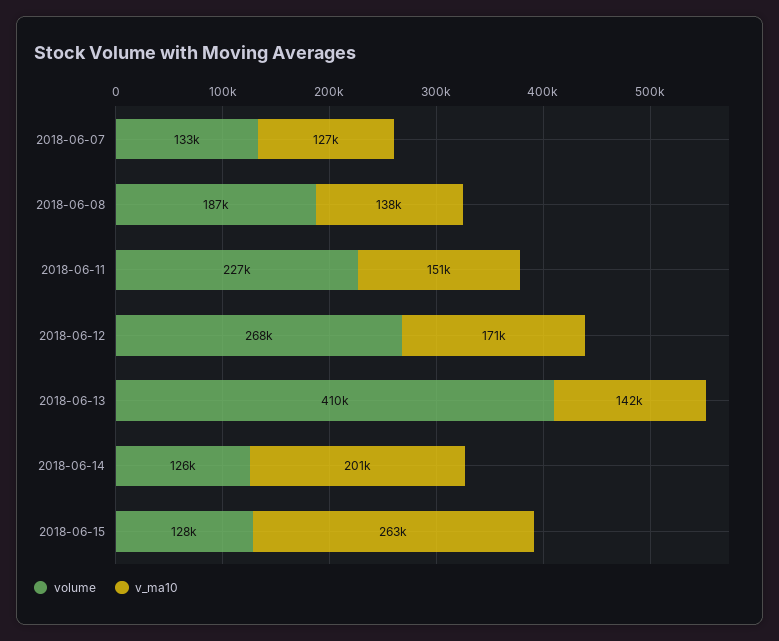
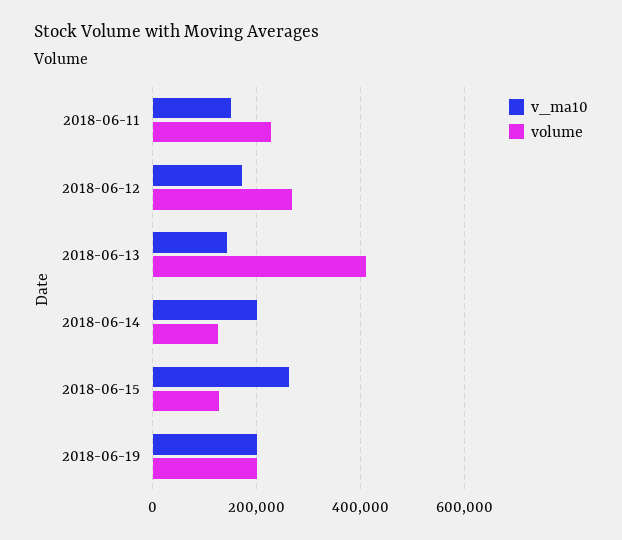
volume, 2018-06-07: 133000 -> none
v_ma10, 2018-06-07: 127000 -> none
volume, 2018-06-08: 187000 -> none
v_ma10, 2018-06-08: 138000 -> none
v_ma10, 2018-06-19: none -> 200000
volume, 2018-06-19: none -> 200000

